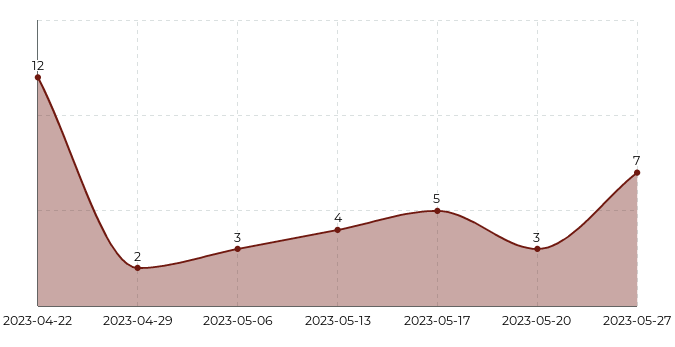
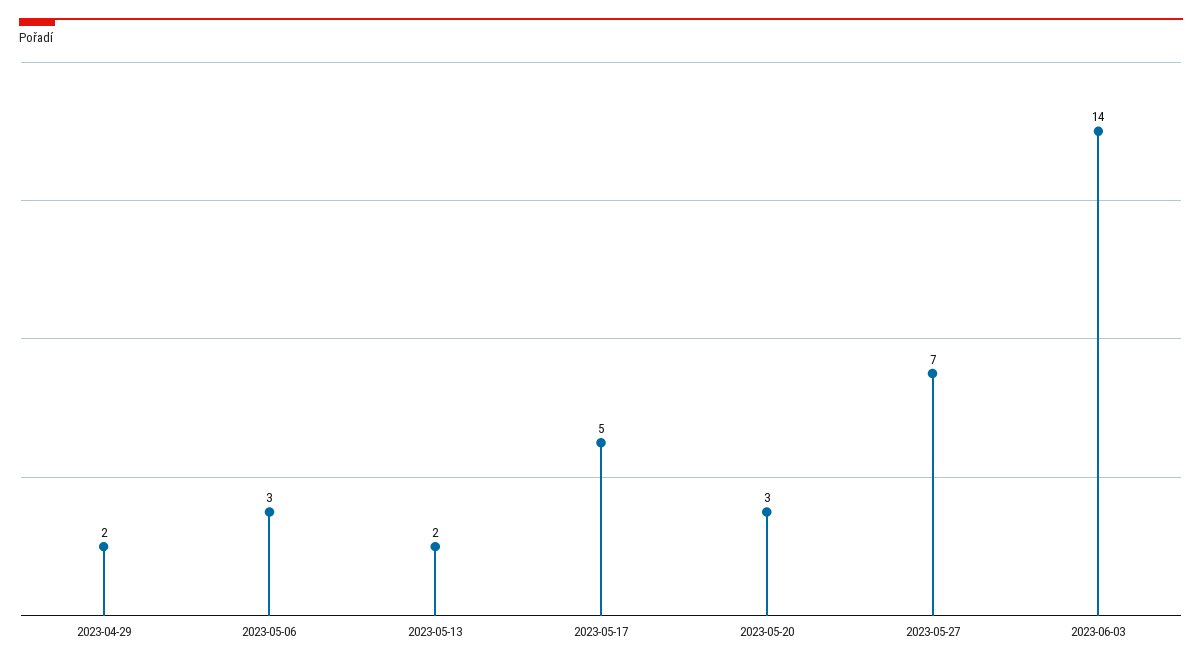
2023-04-22: 12 -> none
2023-05-13: 4 -> 2
2023-06-03: none -> 14

